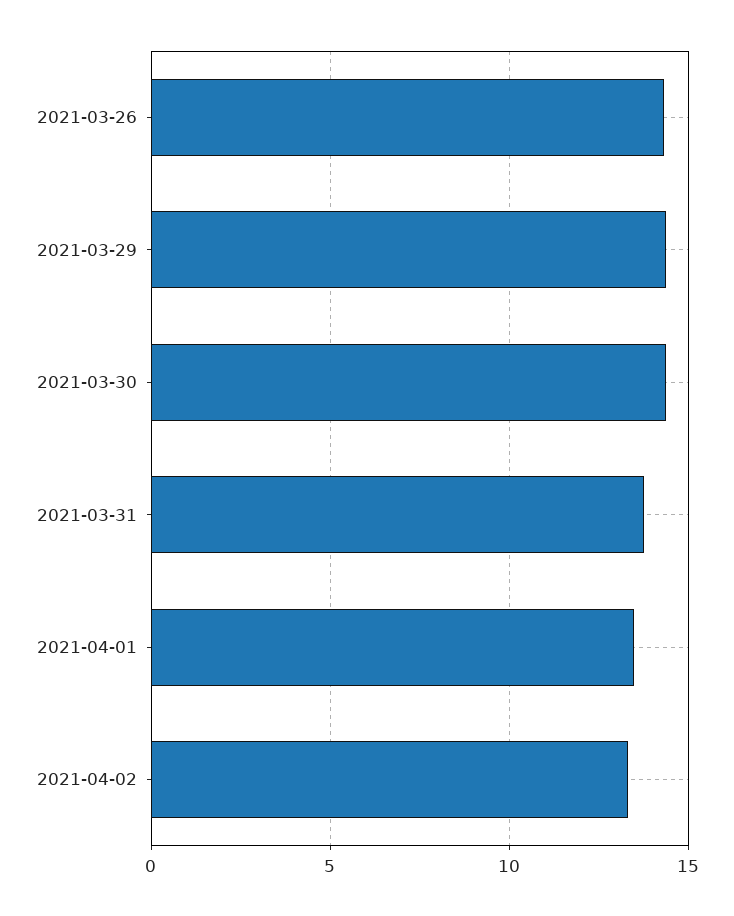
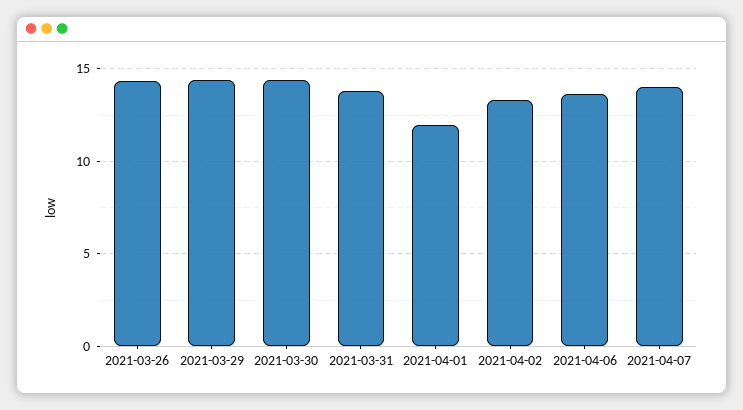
2021-04-01: 13.5 -> 12
2021-04-06: none -> 13.5
2021-04-07: none -> 14

